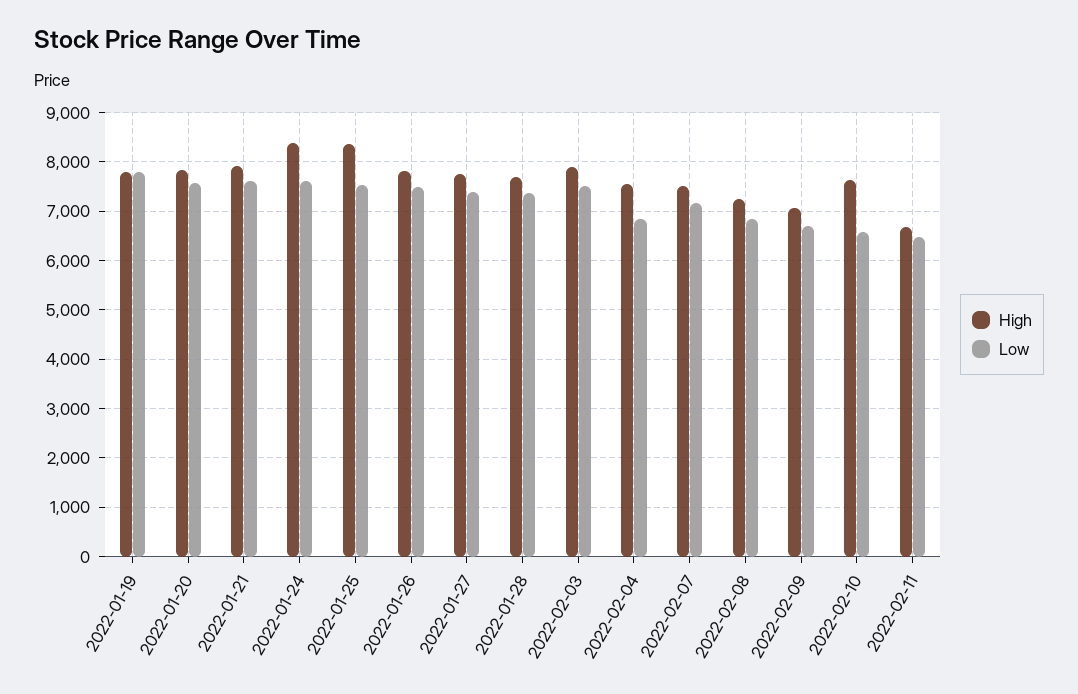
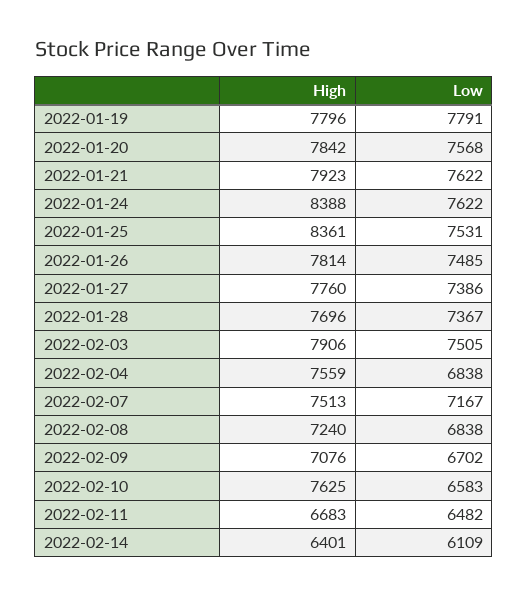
High, 2022-02-14: none -> 6401
Low, 2022-02-14: none -> 6109

